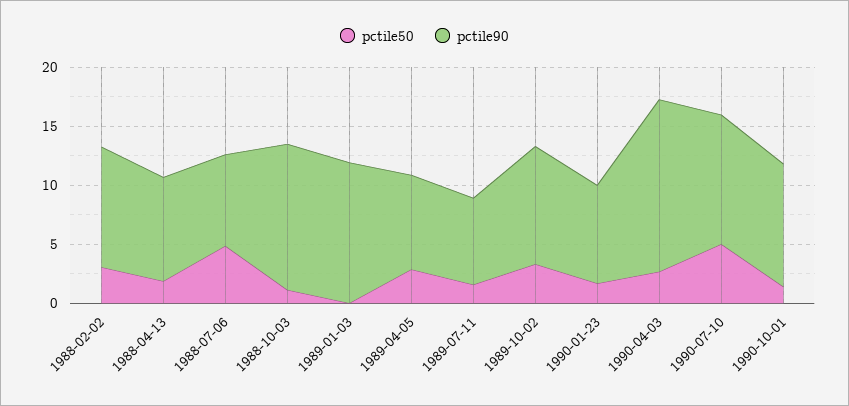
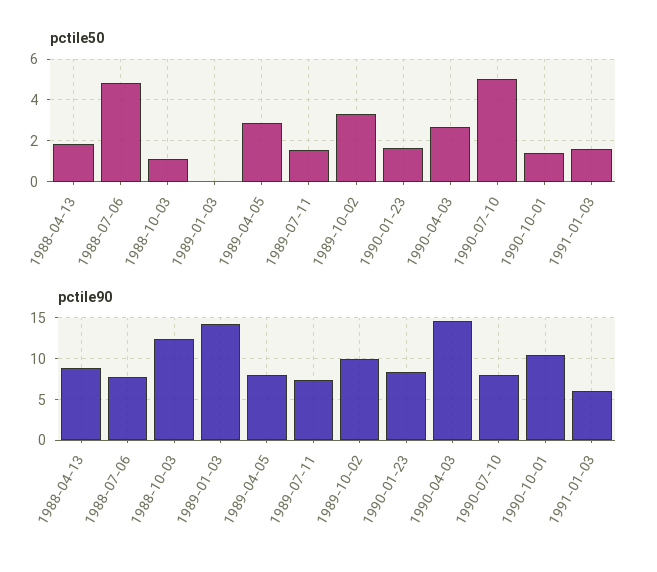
pctile50, 1988-02-02: 3 -> none
pctile90, 1988-02-02: 10 -> none
pctile90, 1989-01-03: 12 -> 14
pctile90, 1990-07-10: 11 -> 8
pctile50, 1991-01-03: none -> 1.5
pctile90, 1991-01-03: none -> 6

